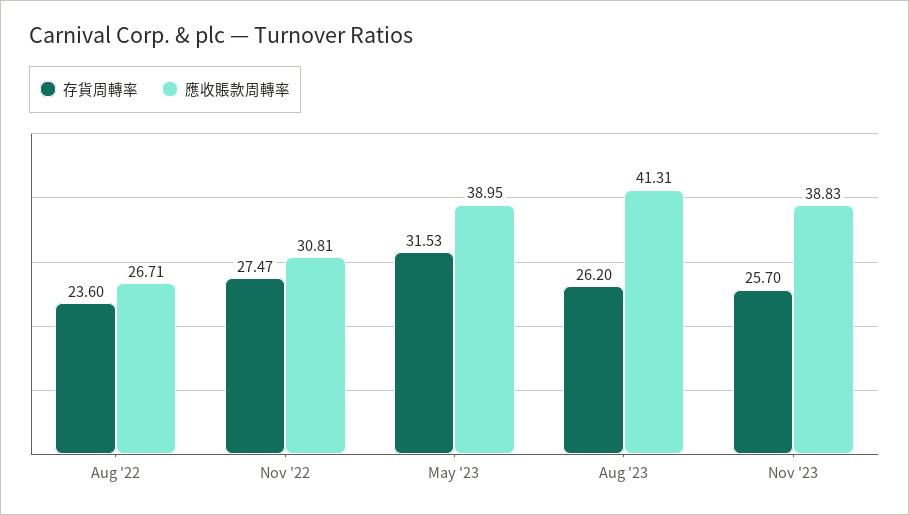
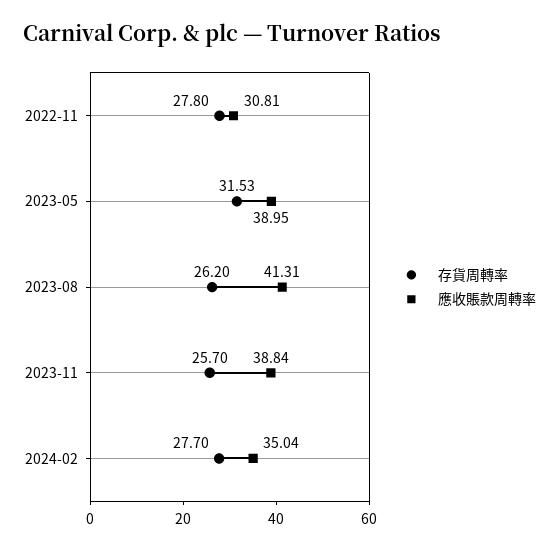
存貨周轉率, Aug '22: 23.6 -> none
應收賬款周轉率, Aug '22: 26.71 -> none
存貨周轉率, Nov '22: 27.47 -> 27.8
應收賬款周轉率, Nov '23: 38.83 -> 38.84
存貨周轉率, 2024-02: none -> 27.7
應收賬款周轉率, 2024-02: none -> 35.04

